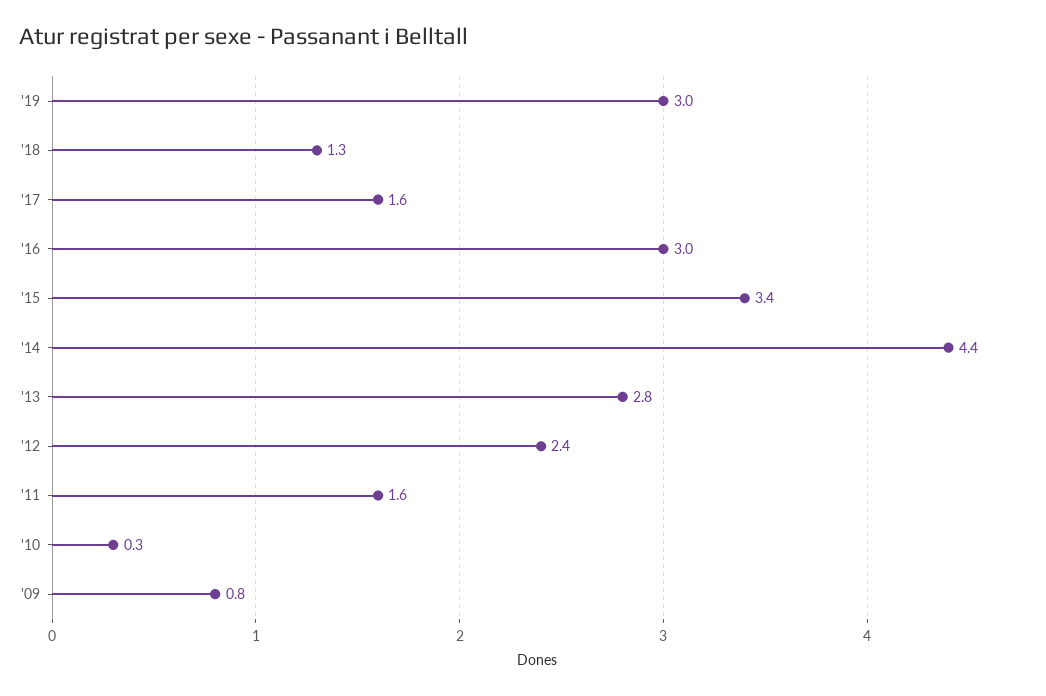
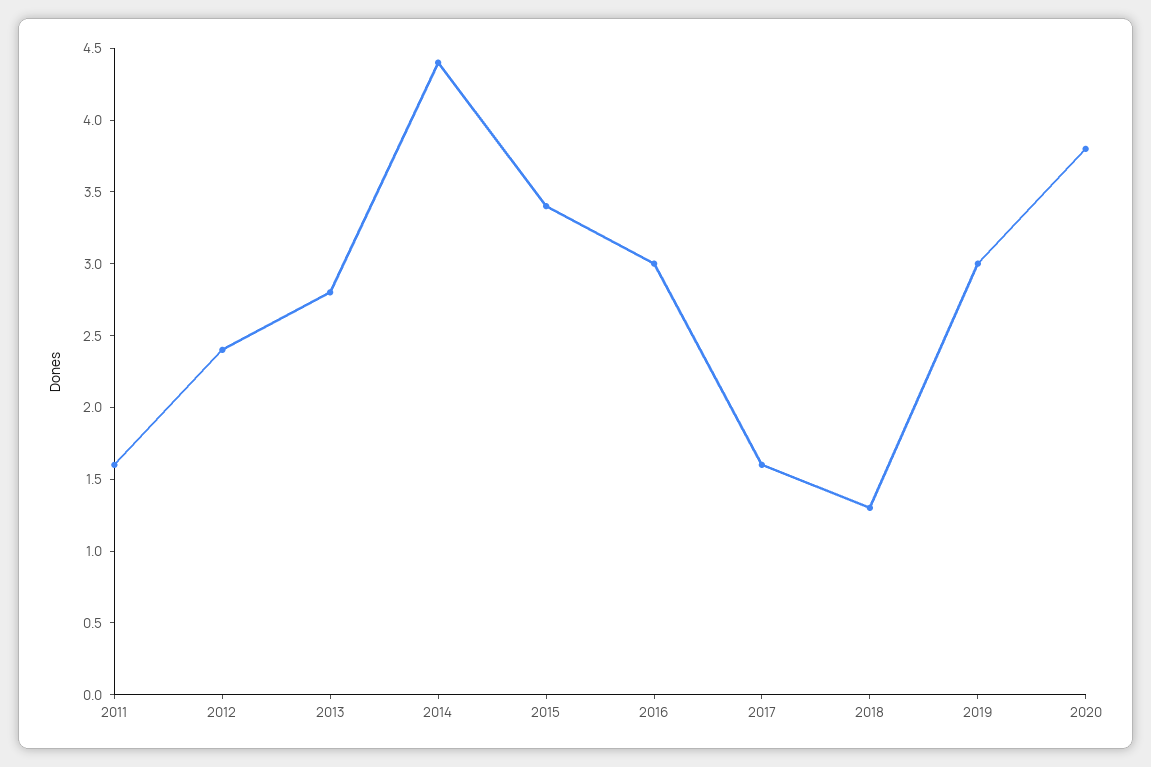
'10: 0.3 -> none
'09: 0.8 -> none
2020: none -> 3.8

